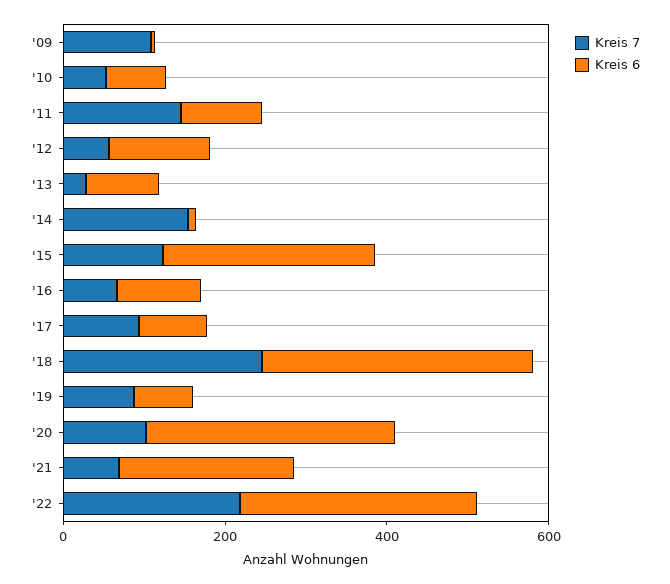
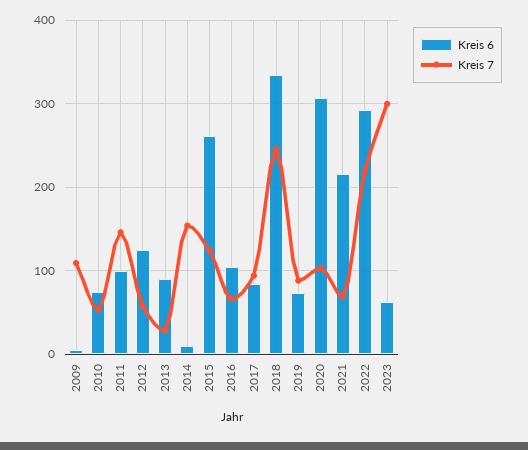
Kreis 6, 2023: none -> 60
Kreis 7, 2023: none -> 300

